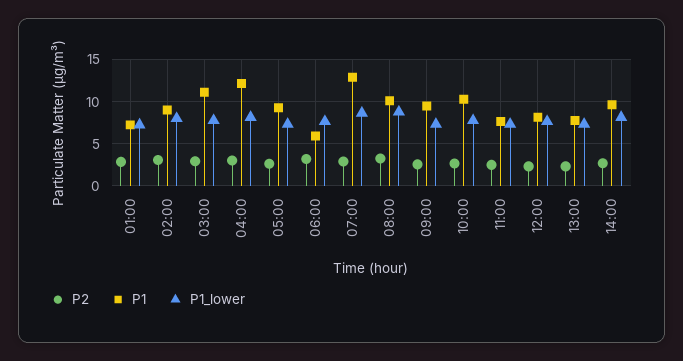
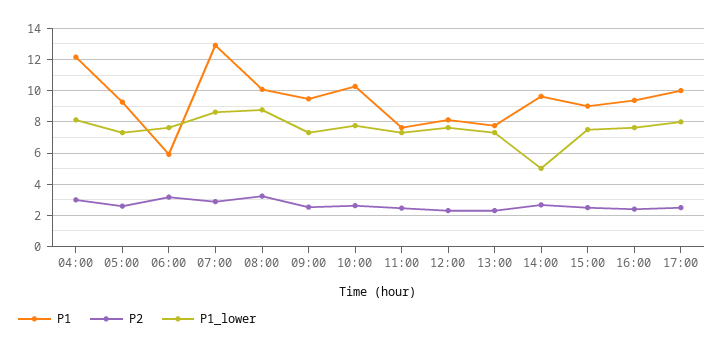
P2, 01:00: 3 -> none
P1, 01:00: 7 -> none
P1_lower, 01:00: 7 -> none
P2, 02:00: 3 -> none
P1, 02:00: 9 -> none
P1_lower, 02:00: 8 -> none
P2, 03:00: 3 -> none
P1, 03:00: 11 -> none
P1_lower, 03:00: 8 -> none
P1_lower, 14:00: 8 -> 5
P1, 15:00: none -> 9
P2, 15:00: none -> 2.5
P1_lower, 15:00: none -> 7.5
P1, 16:00: none -> 9.5
P2, 16:00: none -> 2.5
P1_lower, 16:00: none -> 7.5
P1, 17:00: none -> 10
P2, 17:00: none -> 2.5
P1_lower, 17:00: none -> 8

